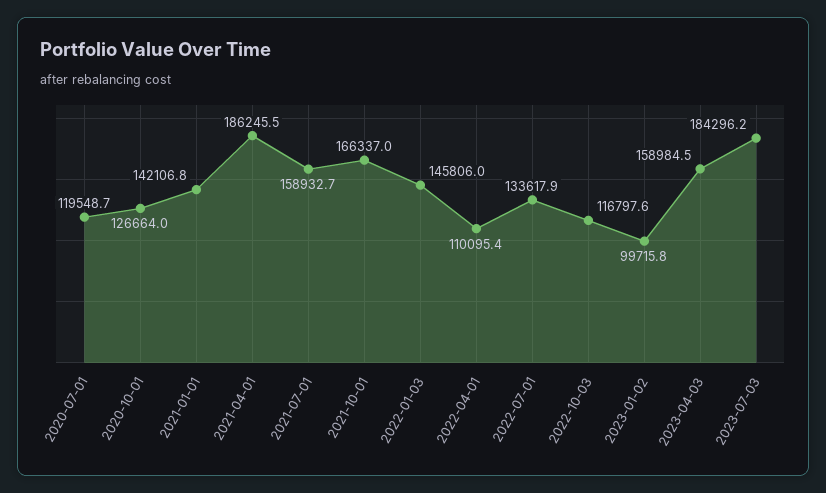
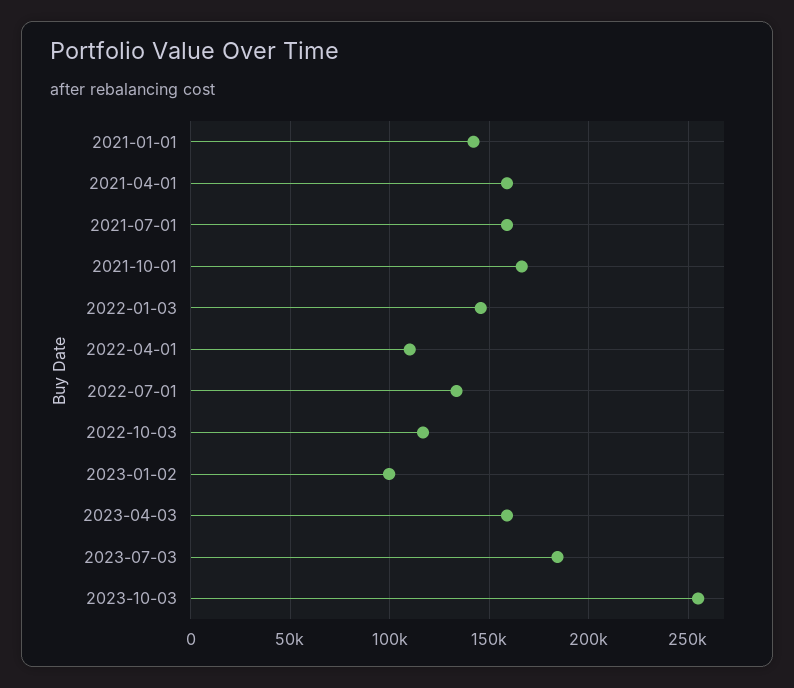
2020-07-01: 119548.7 -> none
2020-10-01: 126664 -> none
2021-04-01: 186245.5 -> 160000
2023-10-03: none -> 255000

